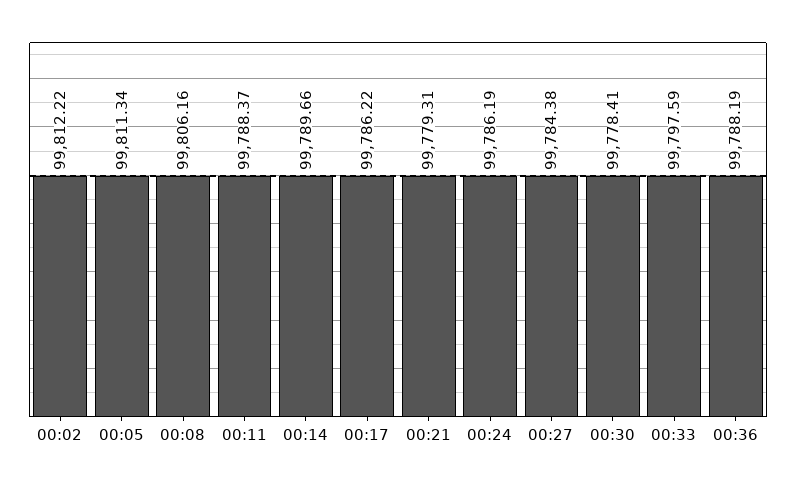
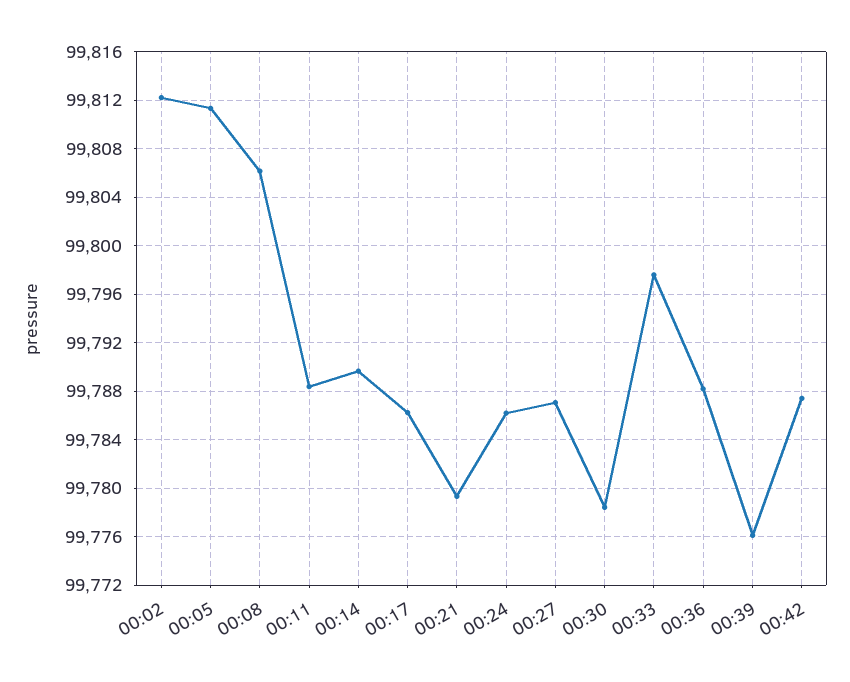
00:27: 99784.38 -> 99787
00:39: none -> 99776
00:42: none -> 99787.5

